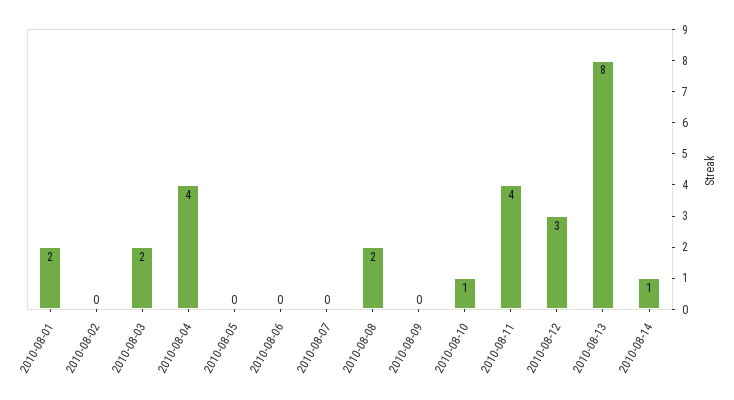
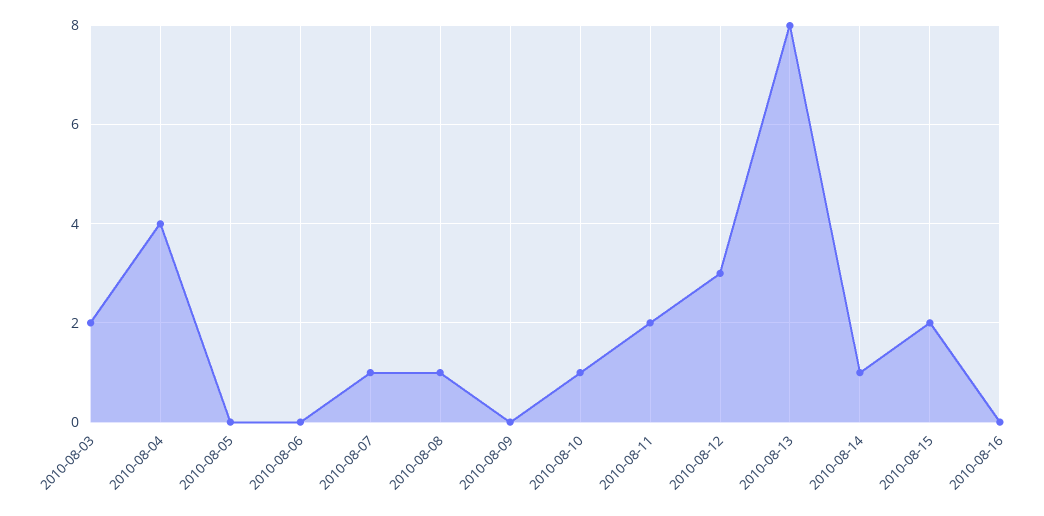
2010-08-01: 2 -> none
2010-08-02: 0 -> none
2010-08-07: 0 -> 1
2010-08-08: 2 -> 1
2010-08-11: 4 -> 2
2010-08-15: none -> 2
2010-08-16: none -> 0

